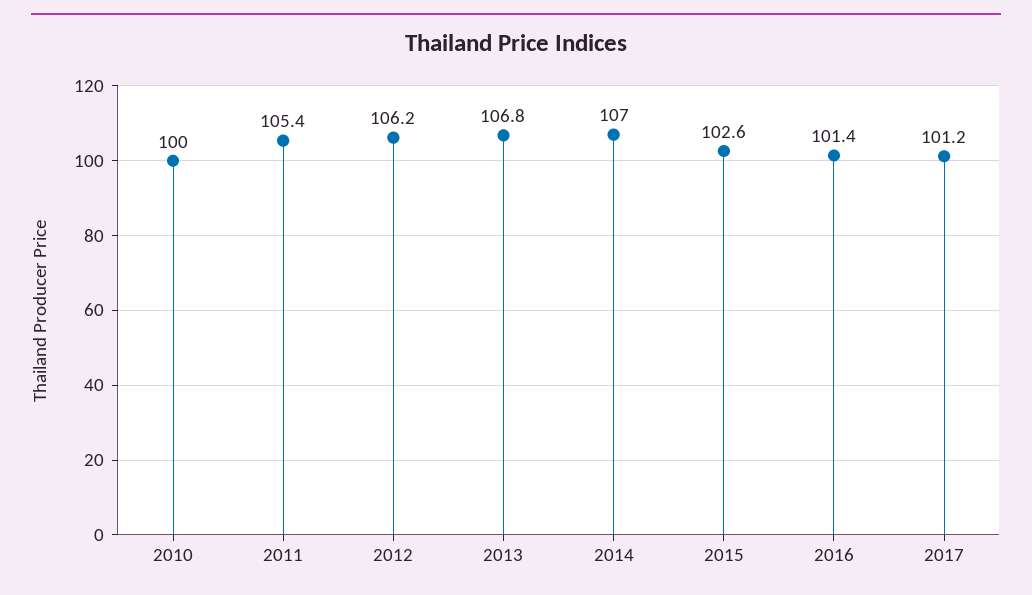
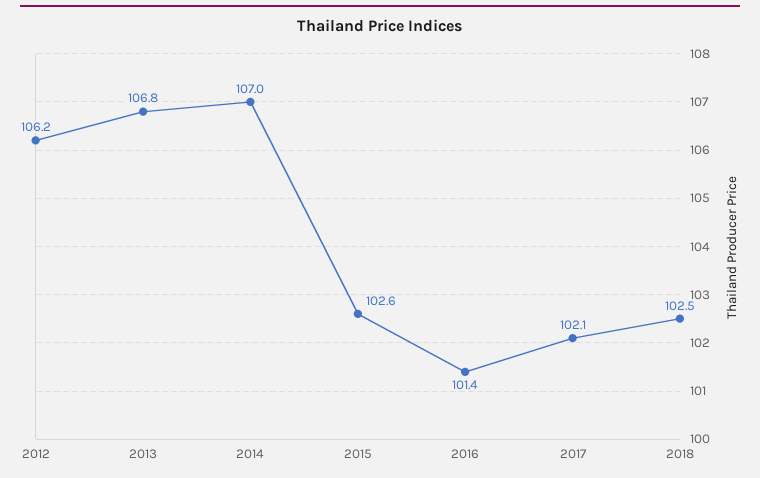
2010: 100 -> none
2011: 105.4 -> none
2017: 101.2 -> 102.1
2018: none -> 102.5

